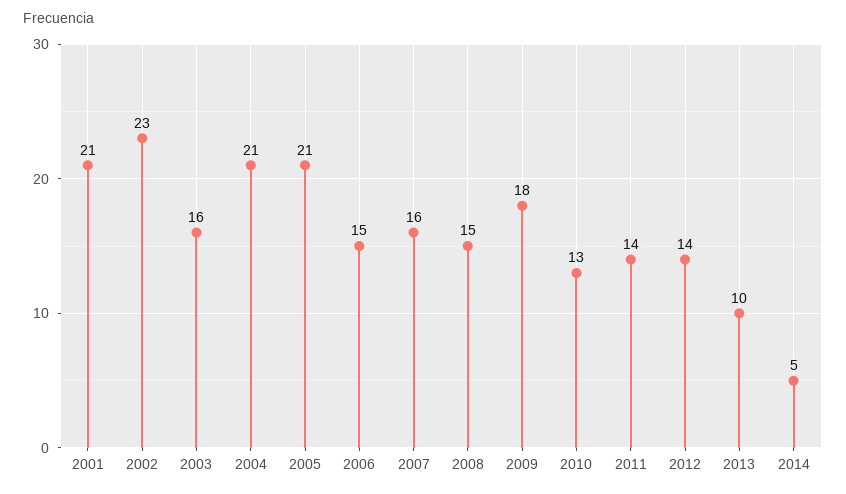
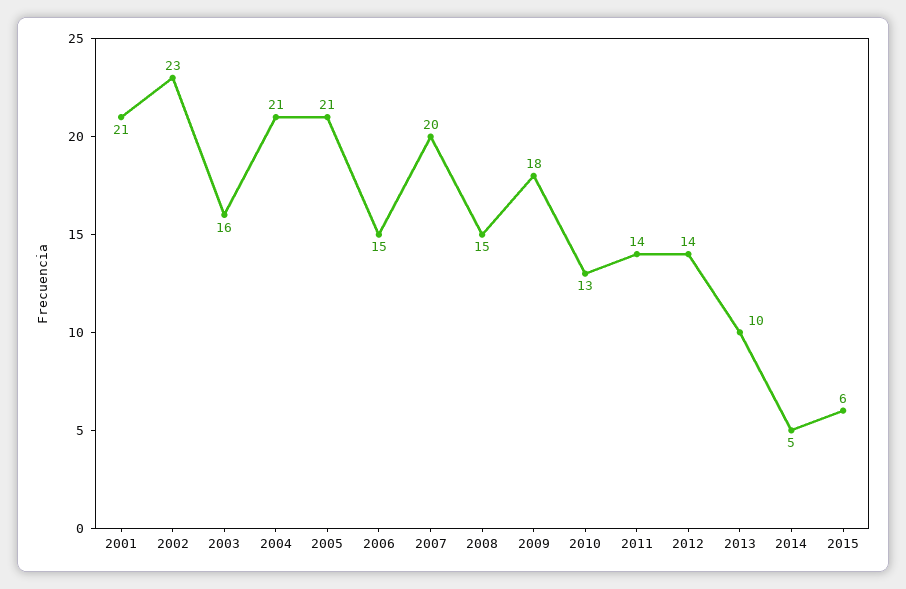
2007: 16 -> 20
2015: none -> 6

